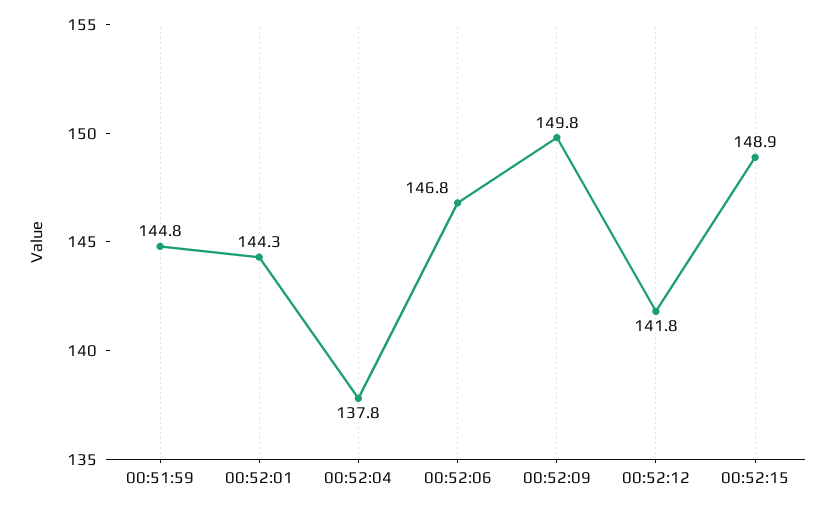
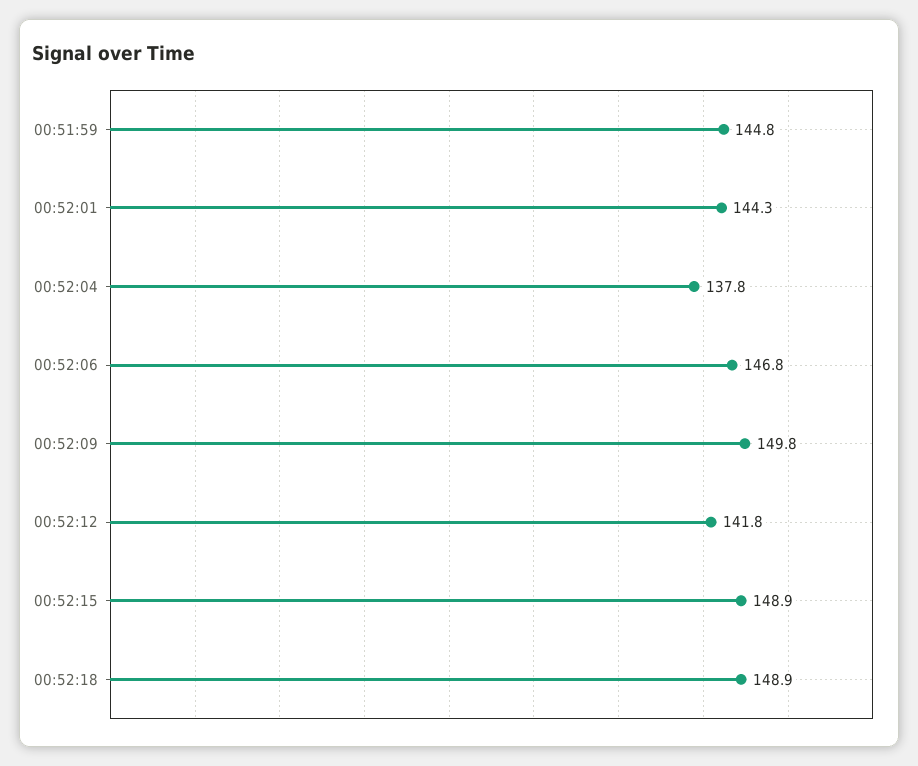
00:52:18: none -> 148.9

